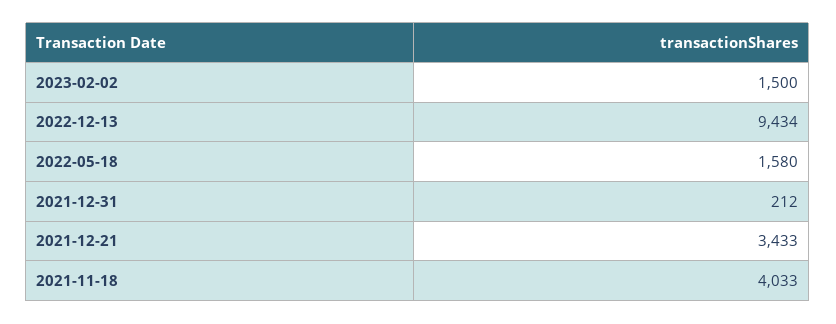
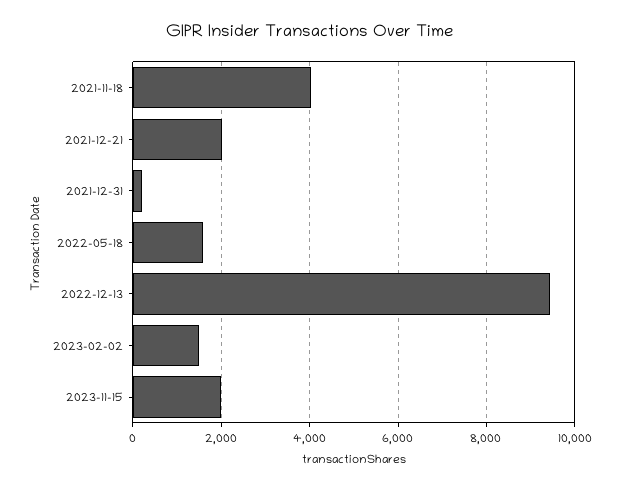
2021-12-21: 3433 -> 2000
2023-11-15: none -> 2000

